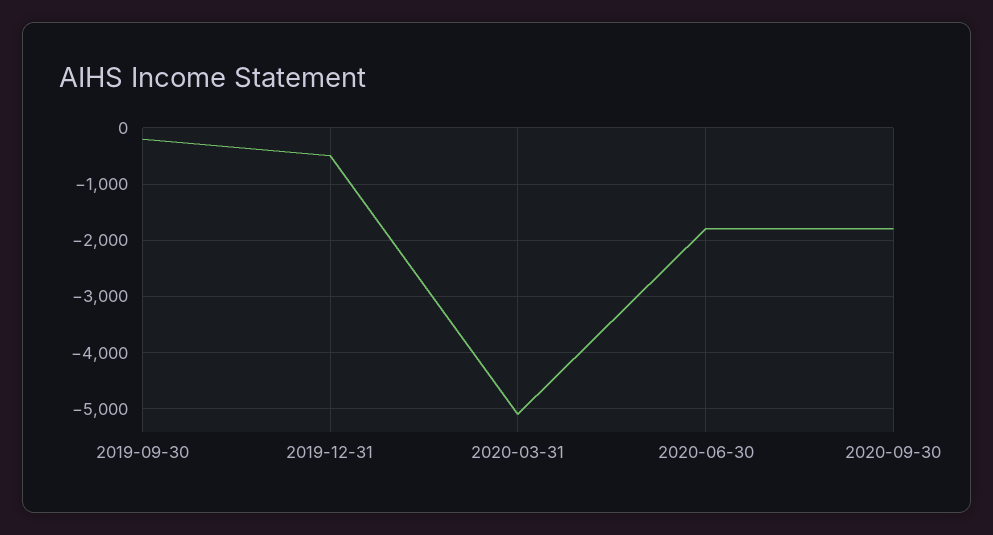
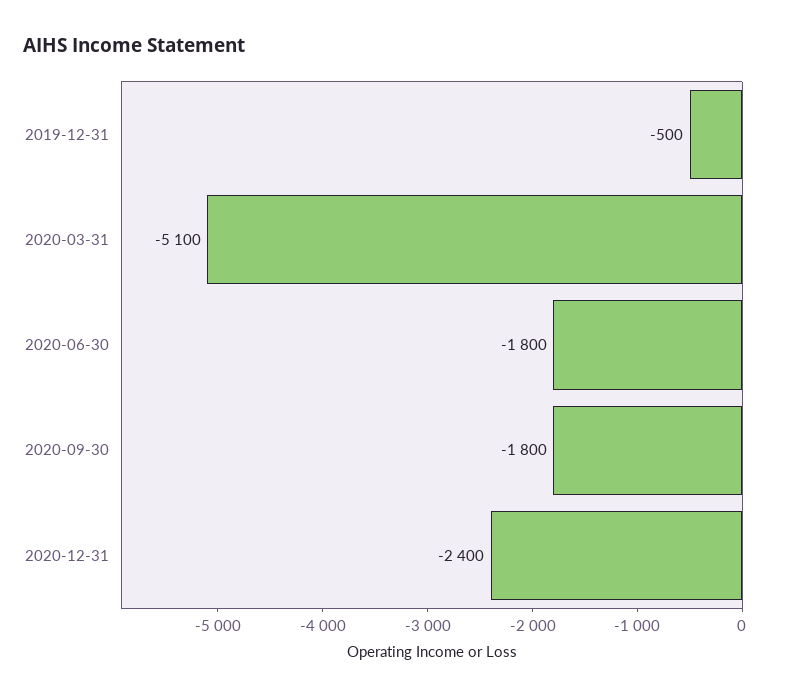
2019-09-30: -200 -> none
2020-12-31: none -> -2400

